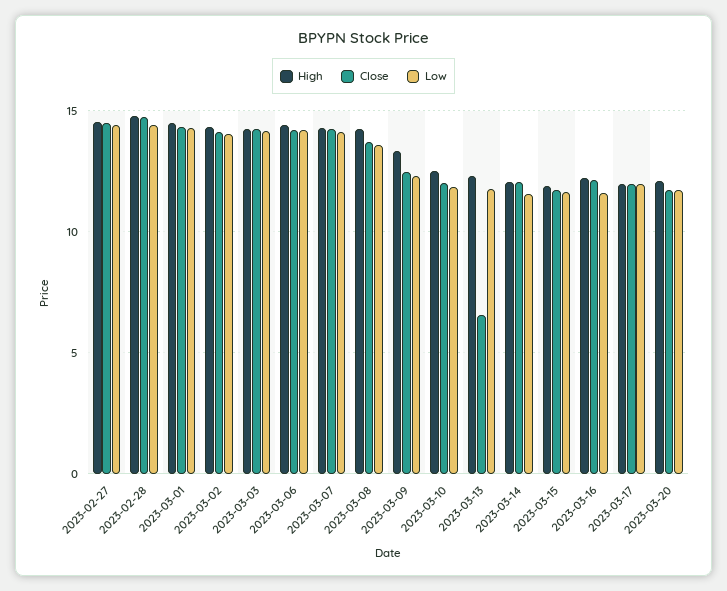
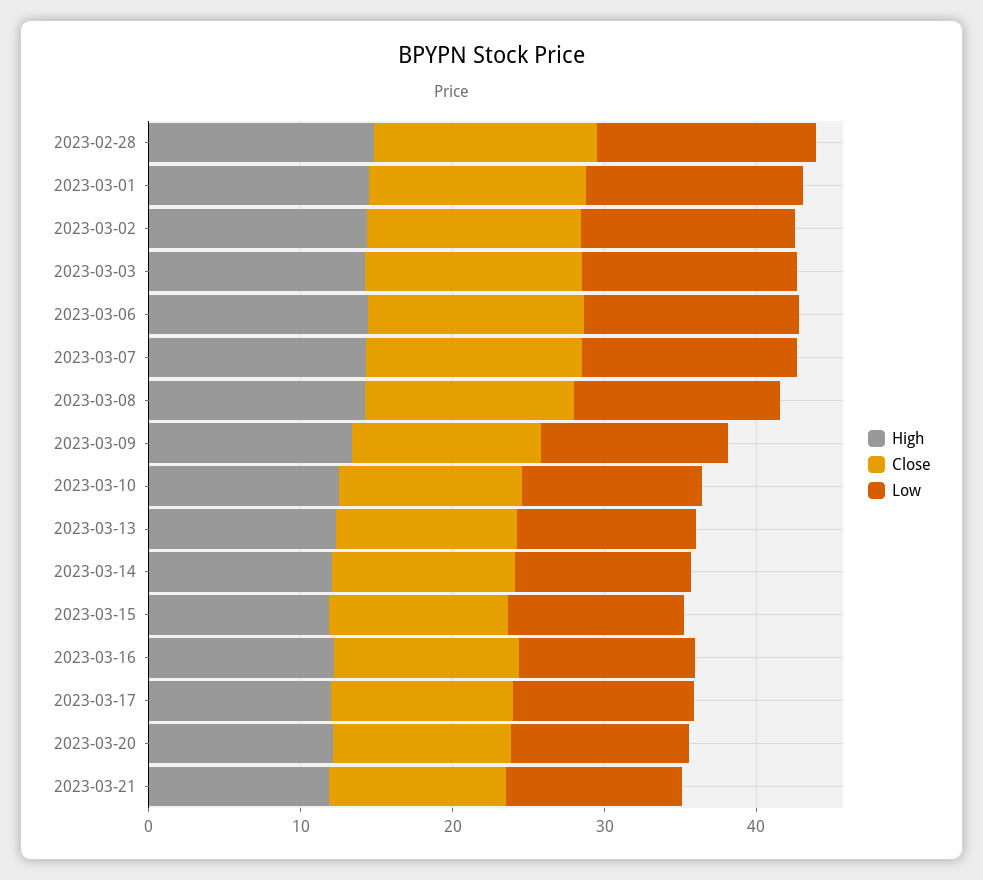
High, 2023-02-27: 14.5 -> none
Close, 2023-02-27: 14.5 -> none
Low, 2023-02-27: 14.5 -> none
Close, 2023-03-13: 6.5 -> 12
High, 2023-03-21: none -> 12
Close, 2023-03-21: none -> 12
Low, 2023-03-21: none -> 12

